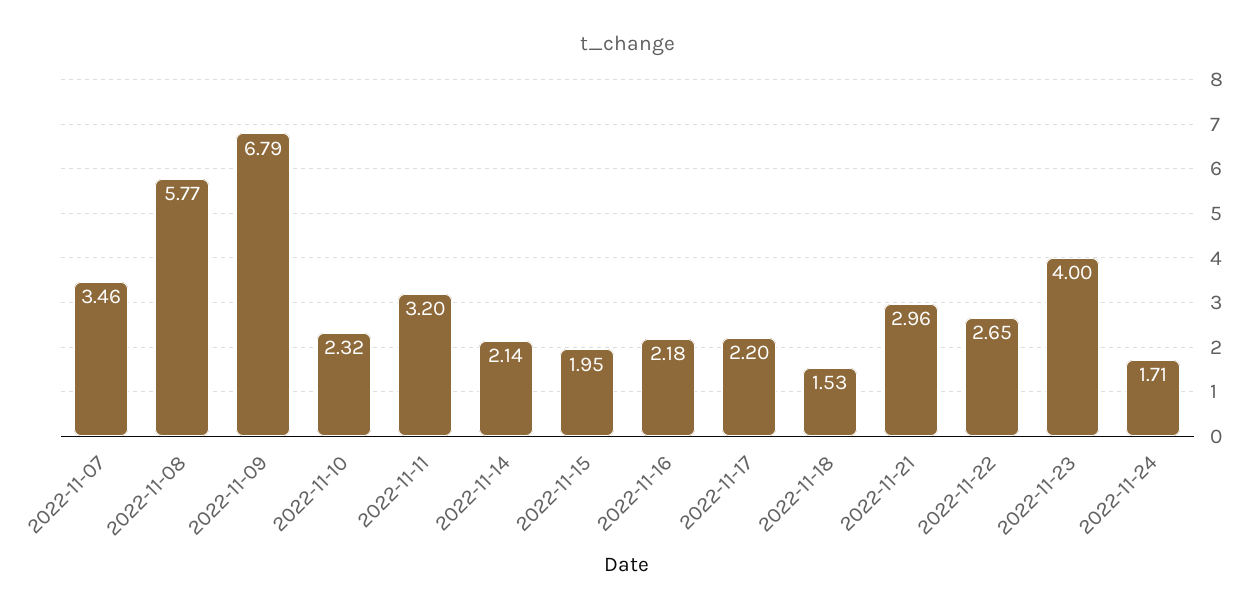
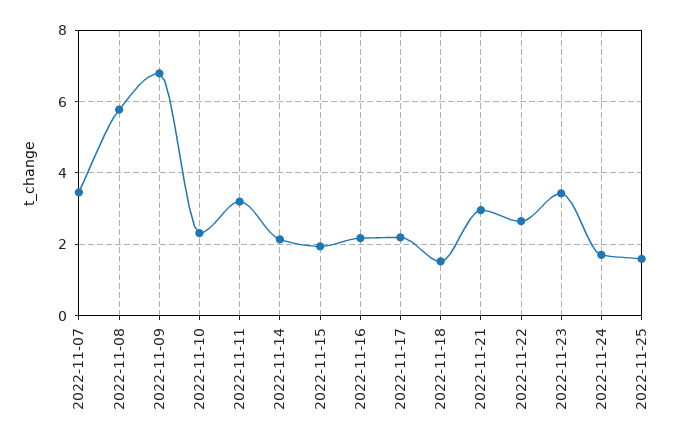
2022-11-23: 4 -> 3.4
2022-11-25: none -> 1.6

